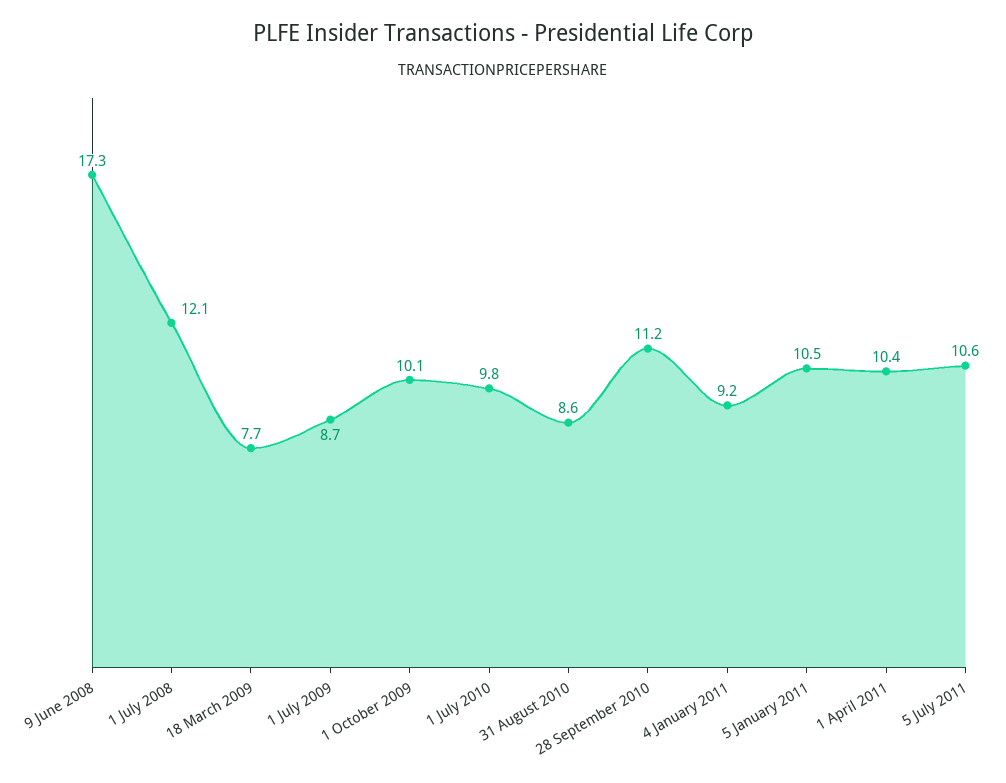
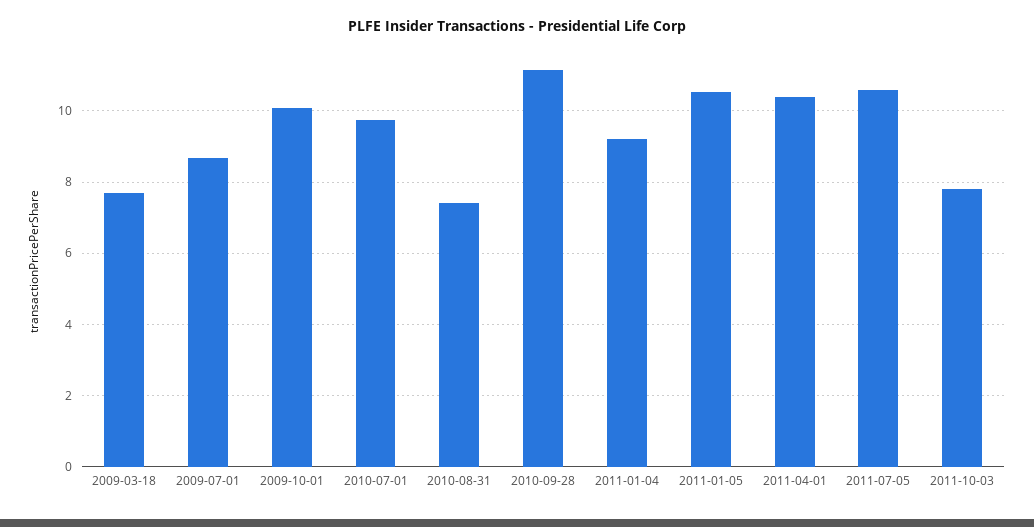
9 June 2008: 17.3 -> none
1 July 2008: 12.1 -> none
31 August 2010: 8.6 -> 7.4
2011-10-03: none -> 7.8

